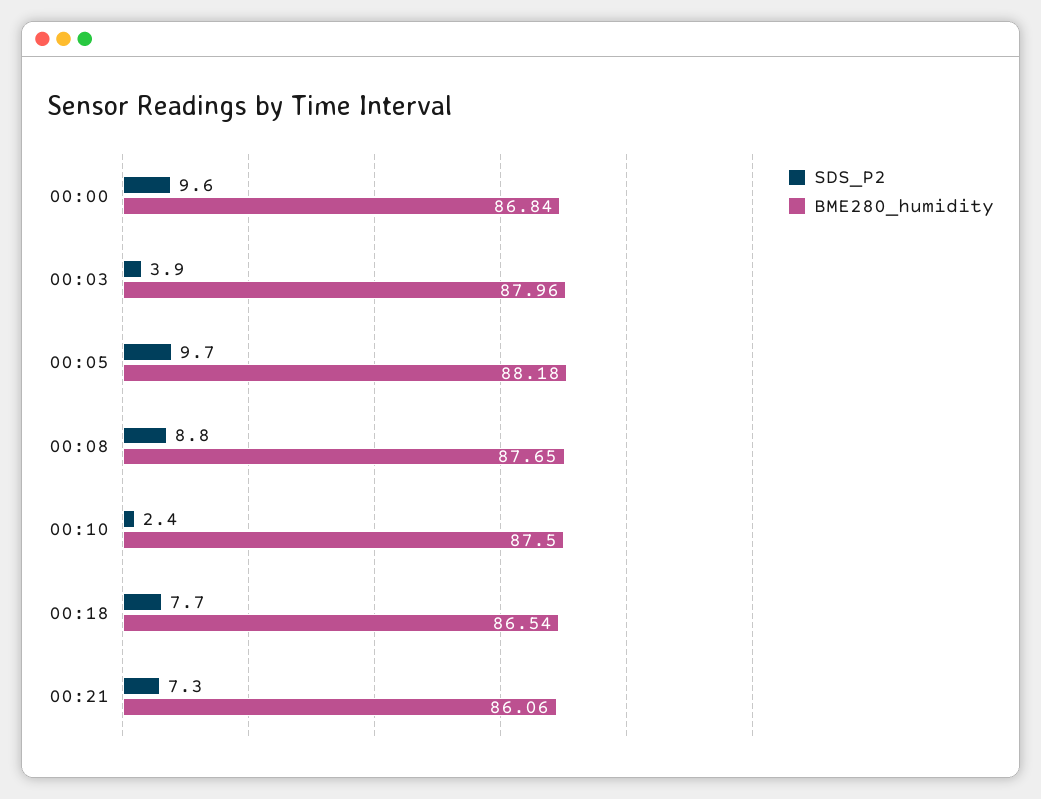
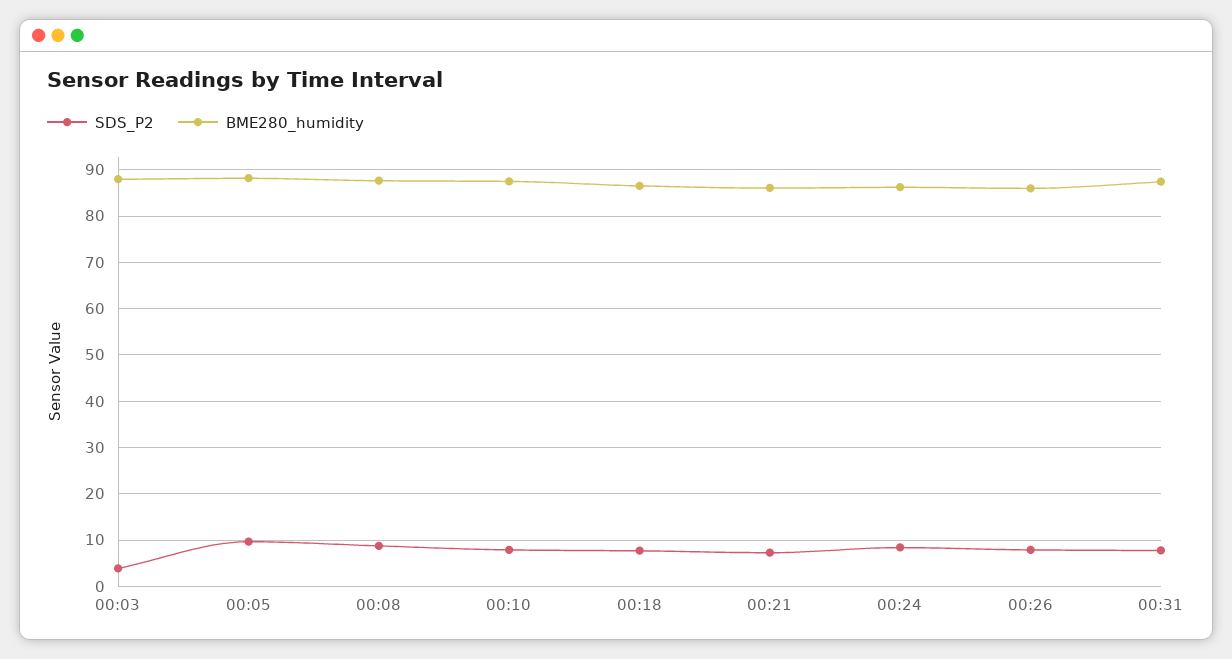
SDS_P2, 00:00: 9.6 -> none
BME280_humidity, 00:00: 86.84 -> none
SDS_P2, 00:10: 2.4 -> 8
SDS_P2, 00:24: none -> 8
BME280_humidity, 00:24: none -> 86
SDS_P2, 00:26: none -> 8
BME280_humidity, 00:26: none -> 86
SDS_P2, 00:31: none -> 8
BME280_humidity, 00:31: none -> 88

